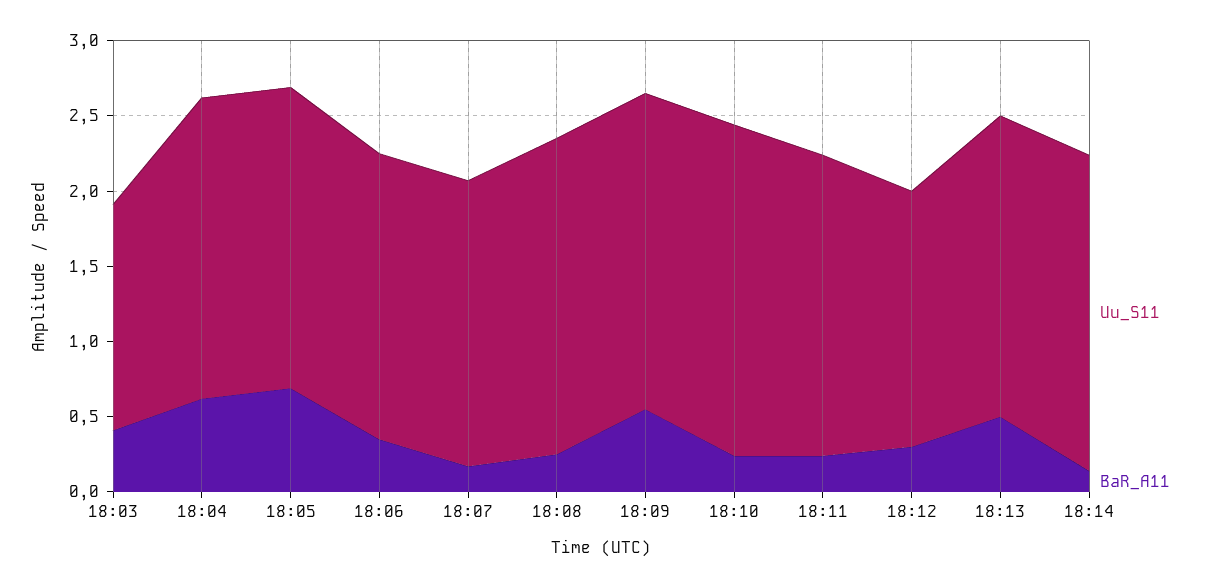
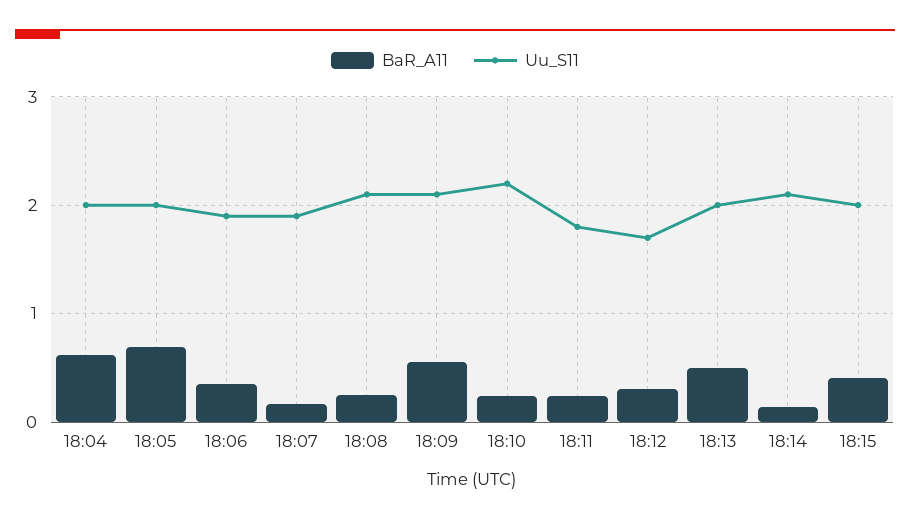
Uu_S11, 18:03: 1.5 -> none
BaR_A11, 18:03: 0.4 -> none
Uu_S11, 18:11: 2 -> 1.8
BaR_A11, 18:15: none -> 0.4
Uu_S11, 18:15: none -> 2

